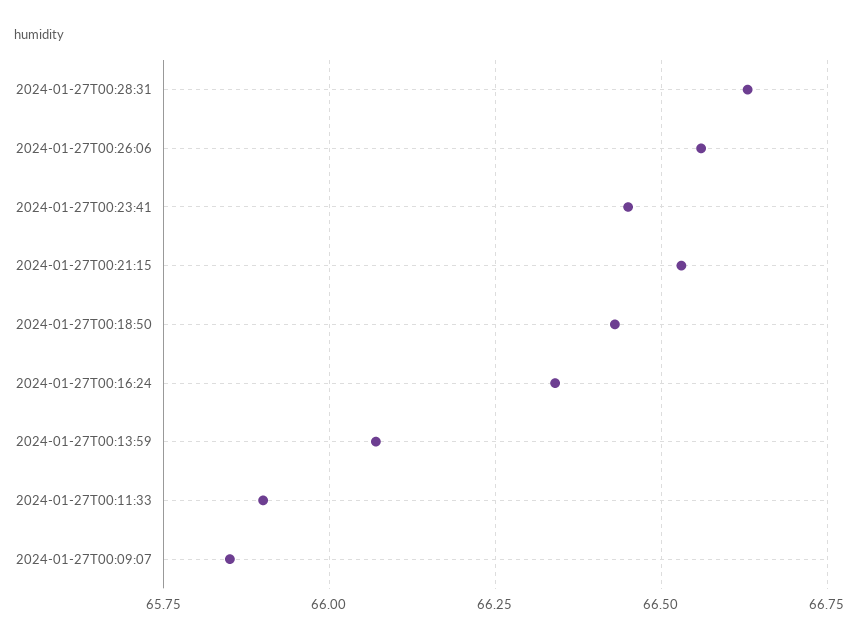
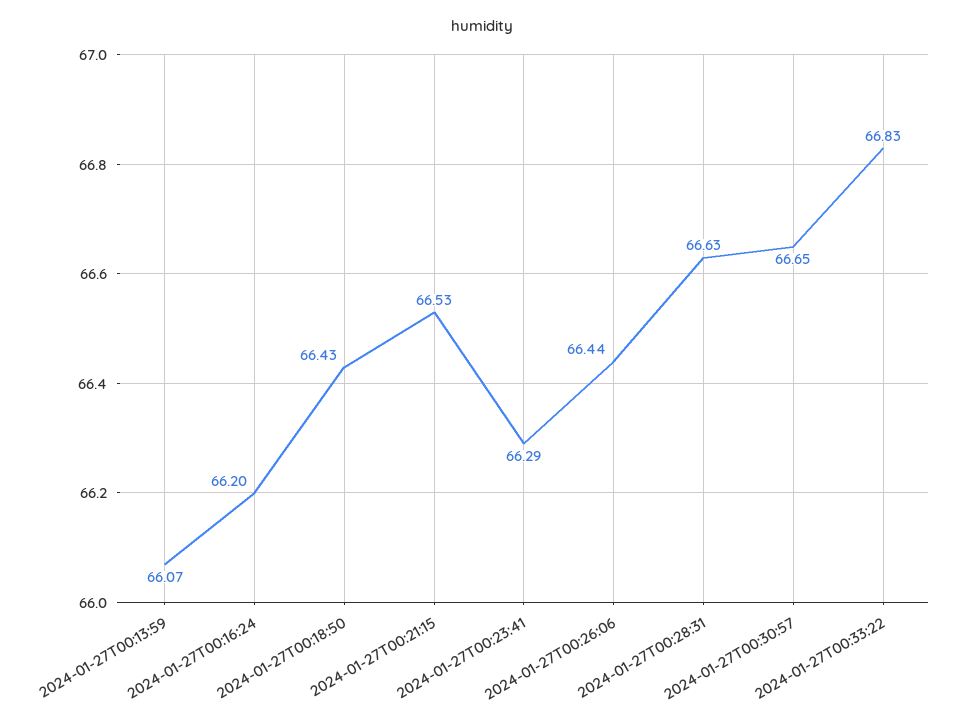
2024-01-27T00:26:06: 66.55 -> 66.44
2024-01-27T00:23:41: 66.45 -> 66.29
2024-01-27T00:16:24: 66.35 -> 66.2
2024-01-27T00:11:33: 65.9 -> none
2024-01-27T00:09:07: 65.85 -> none
2024-01-27T00:30:57: none -> 66.65
2024-01-27T00:33:22: none -> 66.83

